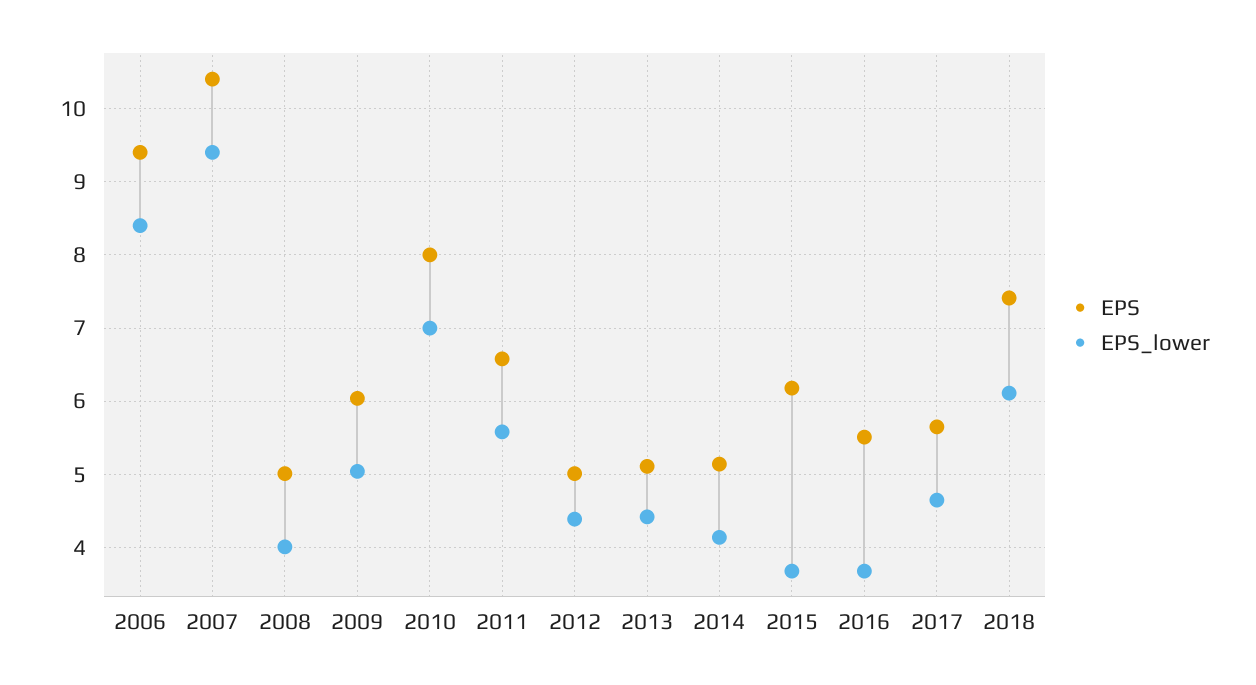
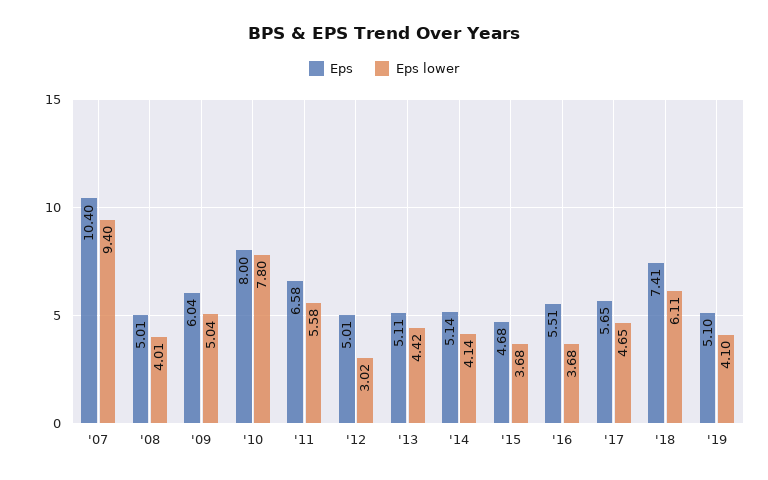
EPS, 2006: 9.4 -> none
EPS_lower, 2006: 8.4 -> none
EPS_lower, 2010: 7 -> 7.8
EPS_lower, 2012: 4.4 -> 3.02
EPS, 2015: 6.2 -> 4.68
EPS, '19: none -> 5.1
EPS_lower, '19: none -> 4.1

